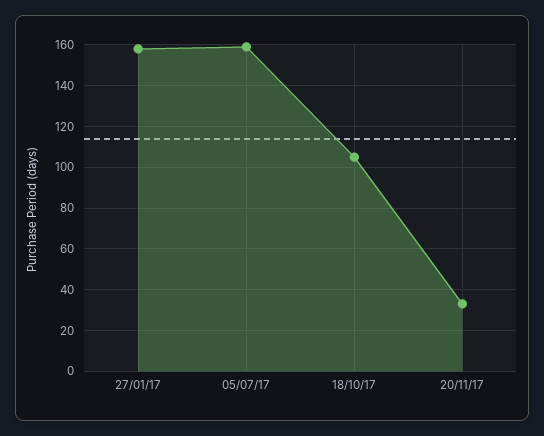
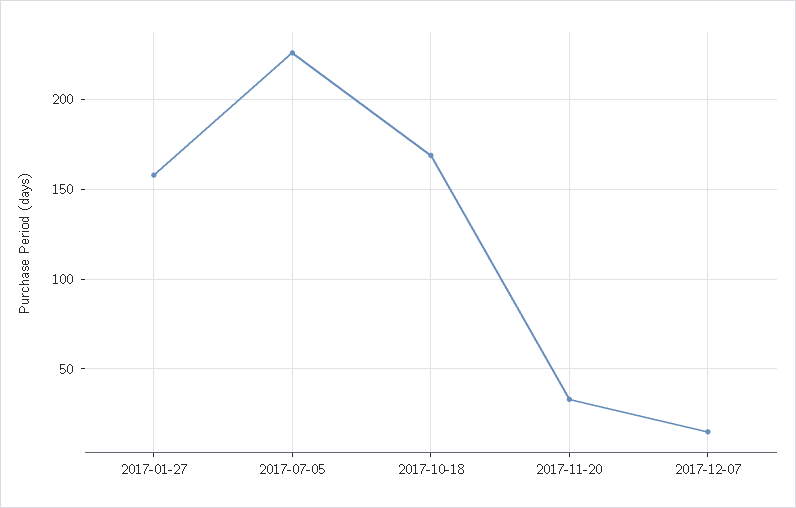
05/07/17: 160 -> 225
18/10/17: 105 -> 170
2017-12-07: none -> 15

